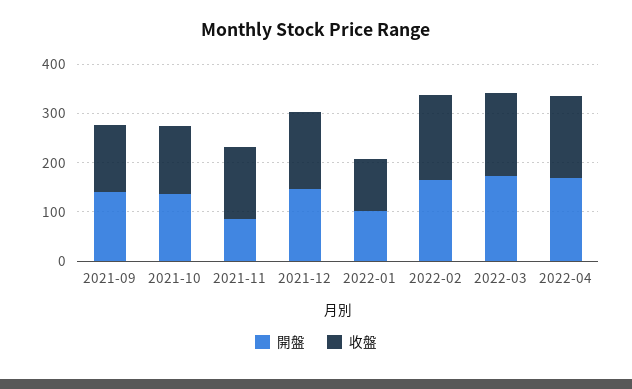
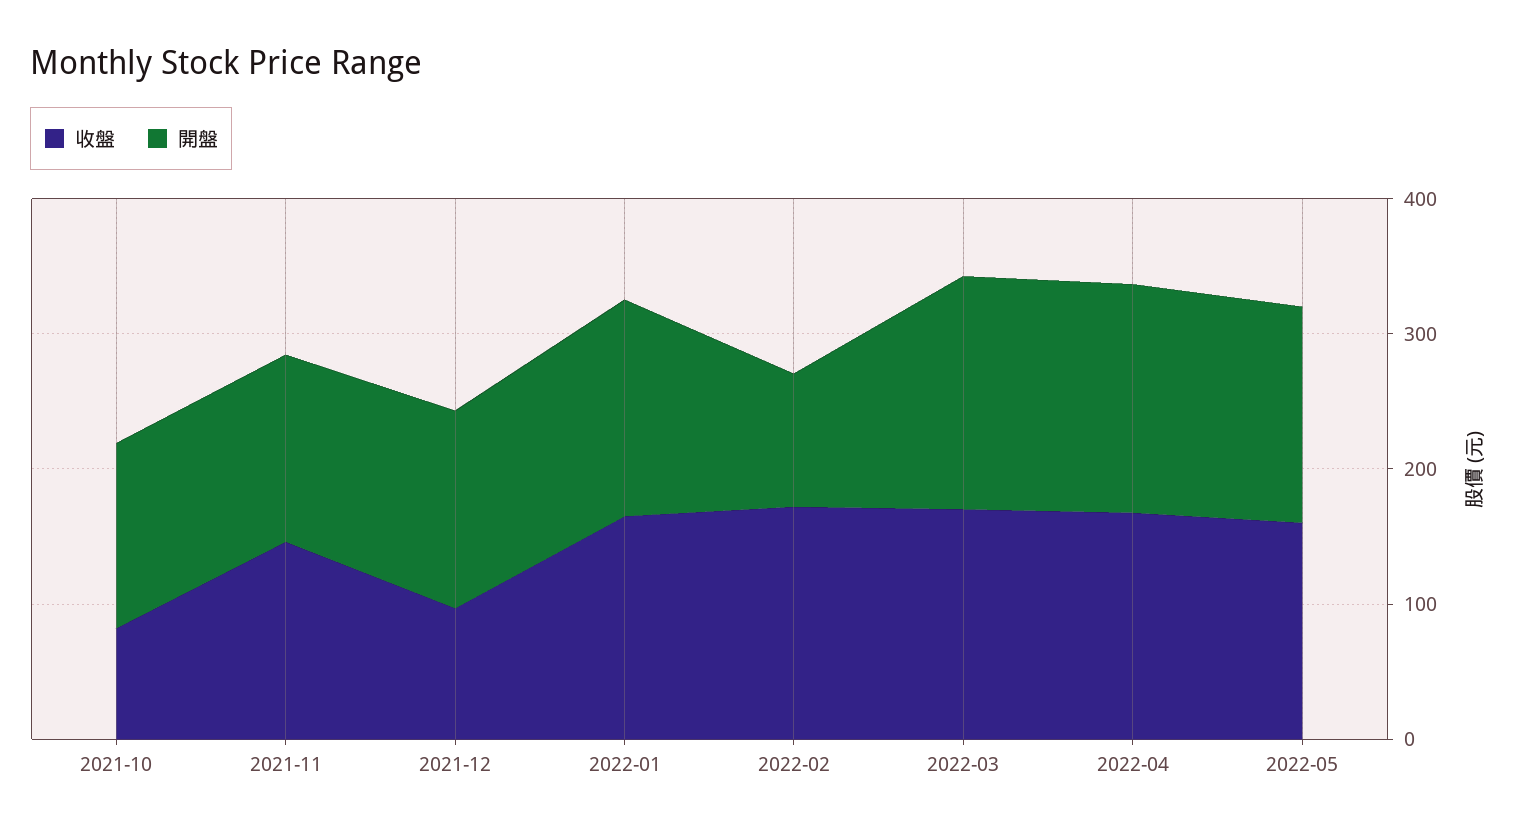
開盤, 2021-09: 140 -> none
收盤, 2021-09: 140 -> none
收盤, 2021-10: 140 -> 80
開盤, 2021-11: 80 -> 140
收盤, 2021-12: 160 -> 100
開盤, 2022-01: 100 -> 160
收盤, 2022-01: 100 -> 160
開盤, 2022-02: 160 -> 100
收盤, 2022-05: none -> 160
開盤, 2022-05: none -> 160

